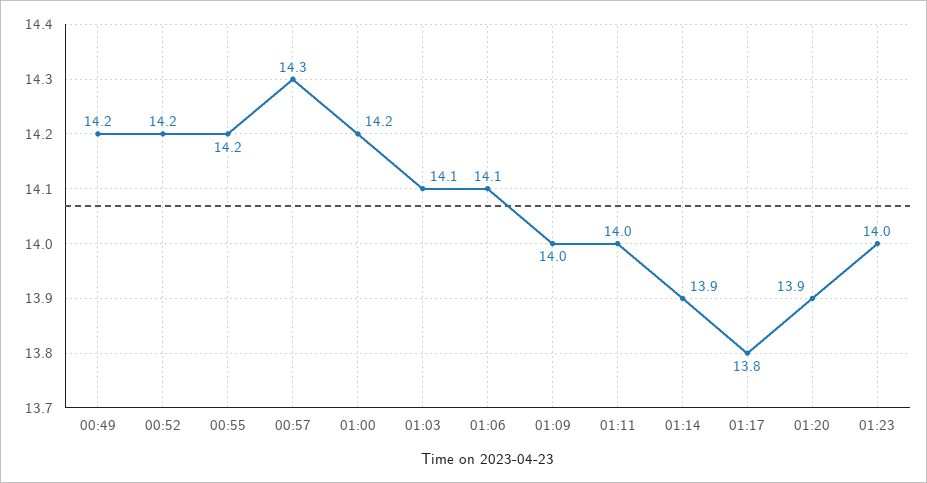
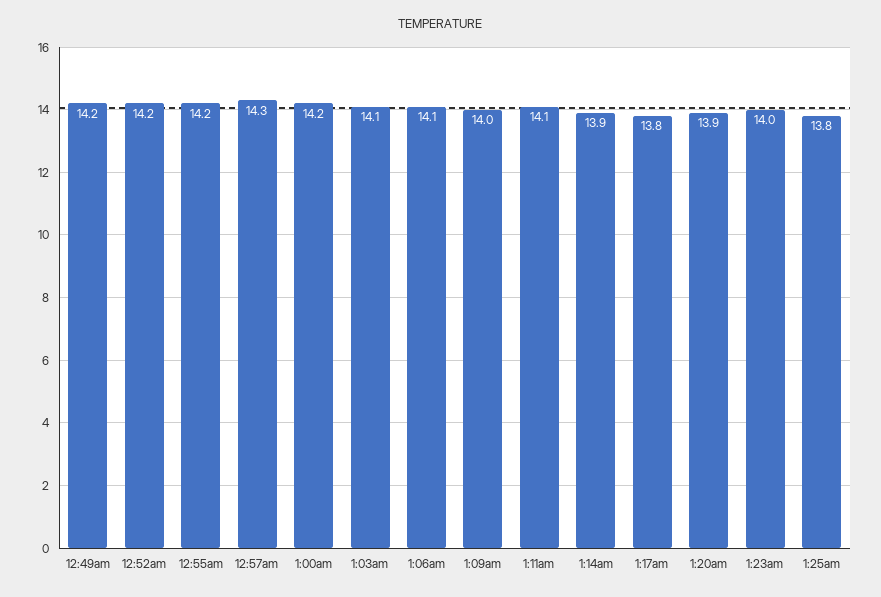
01:11: 14 -> 14.1
1:25am: none -> 13.8

